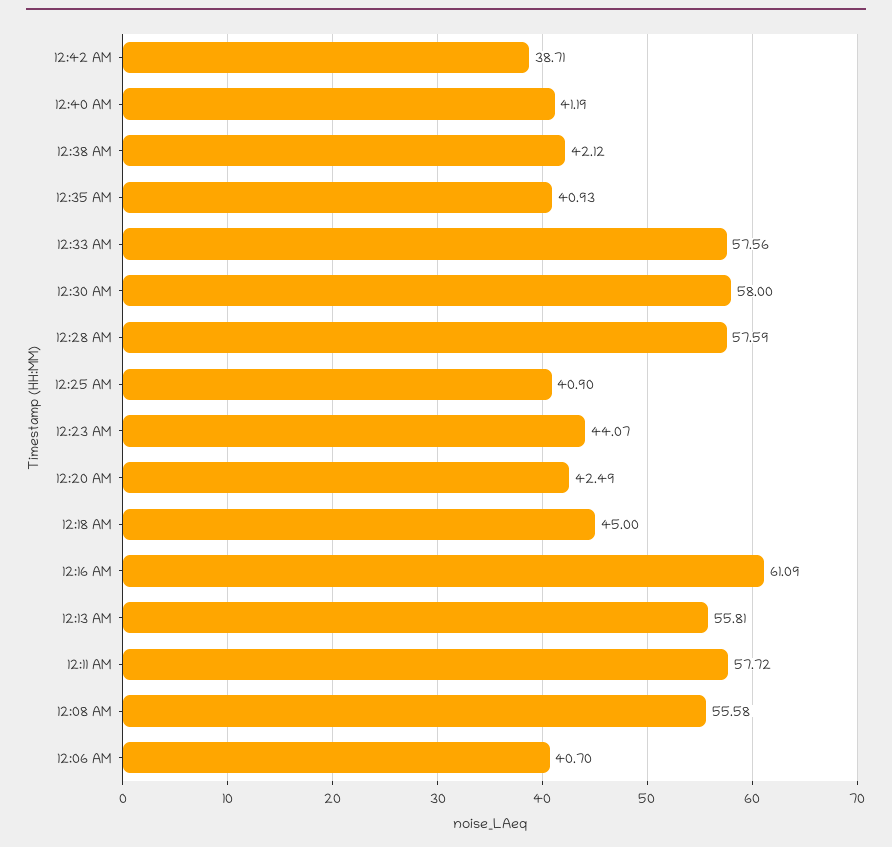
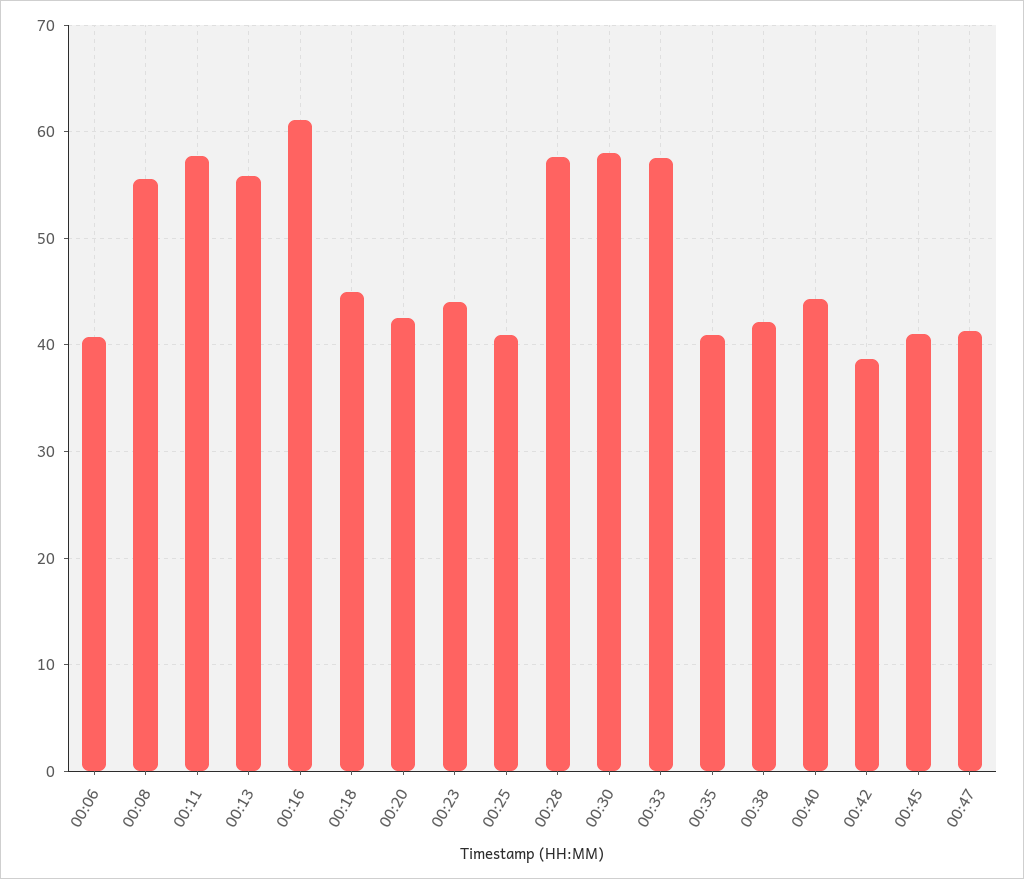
12:40 AM: 41.19 -> 44
00:45: none -> 41
00:47: none -> 41

